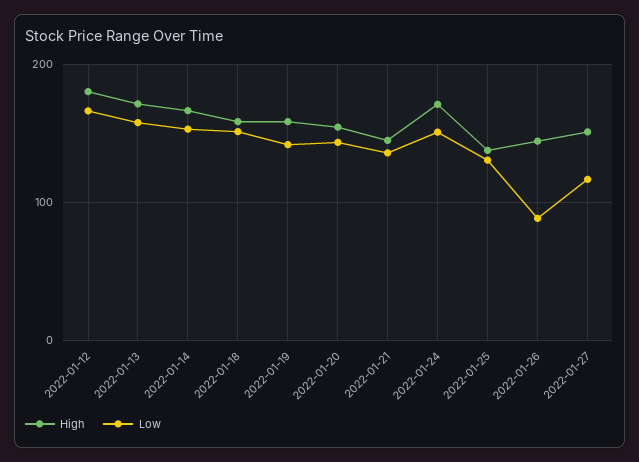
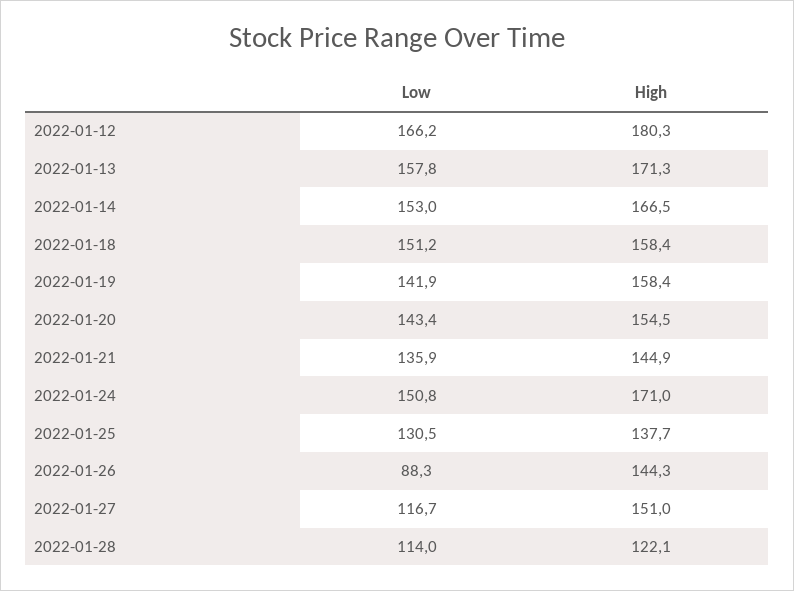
Low, 2022-01-28: none -> 114
High, 2022-01-28: none -> 122.1

